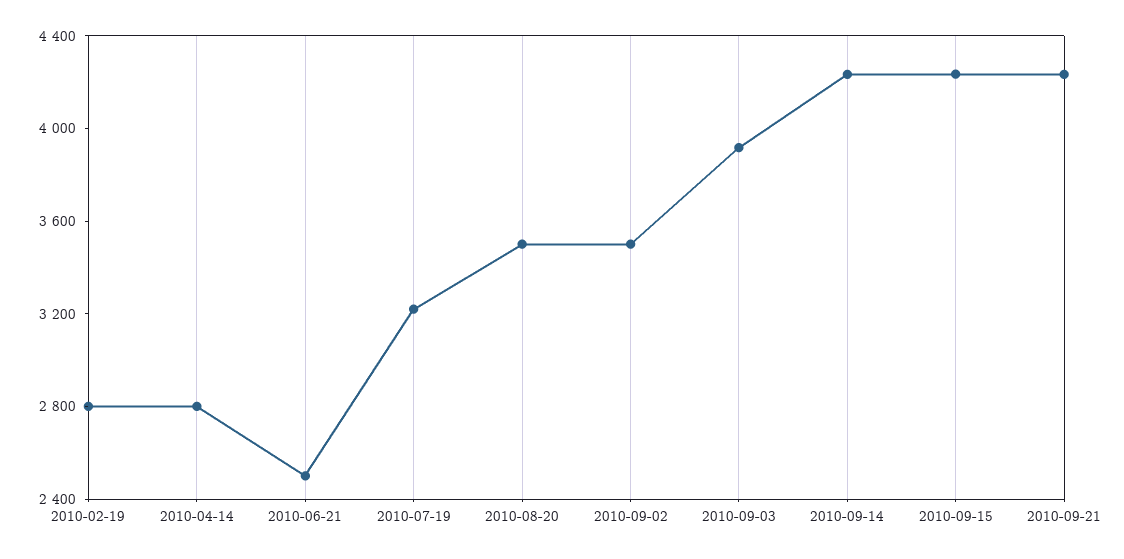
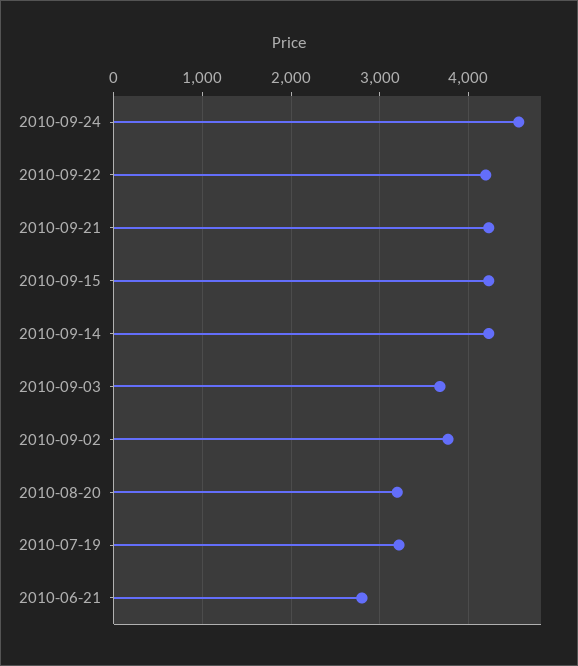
2010-02-19: 2800 -> none
2010-04-14: 2800 -> none
2010-06-21: 2500 -> 2800
2010-08-20: 3500 -> 3200
2010-09-02: 3500 -> 3800
2010-09-03: 3900 -> 3700
2010-09-24: none -> 4600
2010-09-22: none -> 4200

